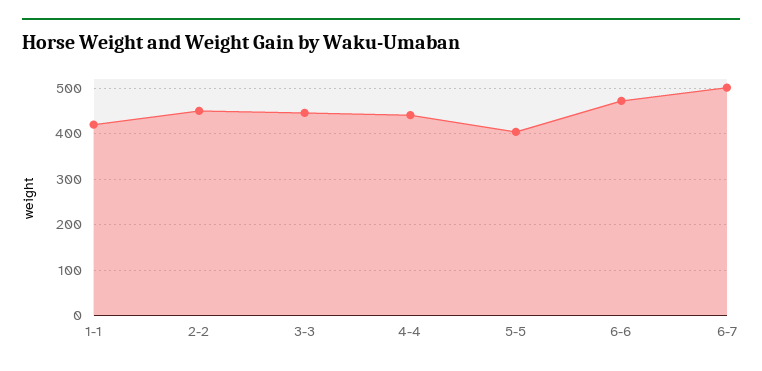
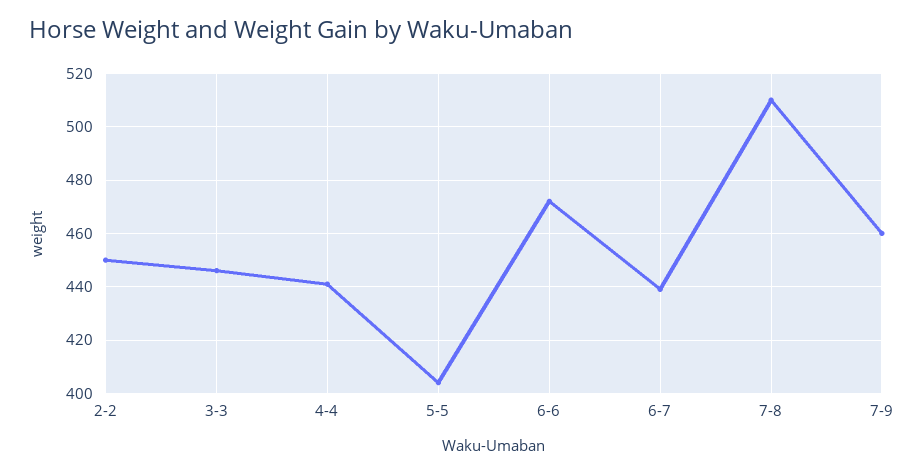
1-1: 420 -> none
6-7: 500 -> 440
7-8: none -> 510
7-9: none -> 460

